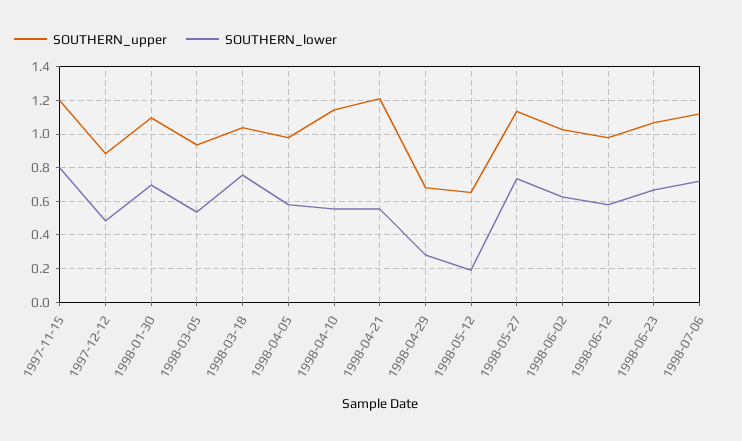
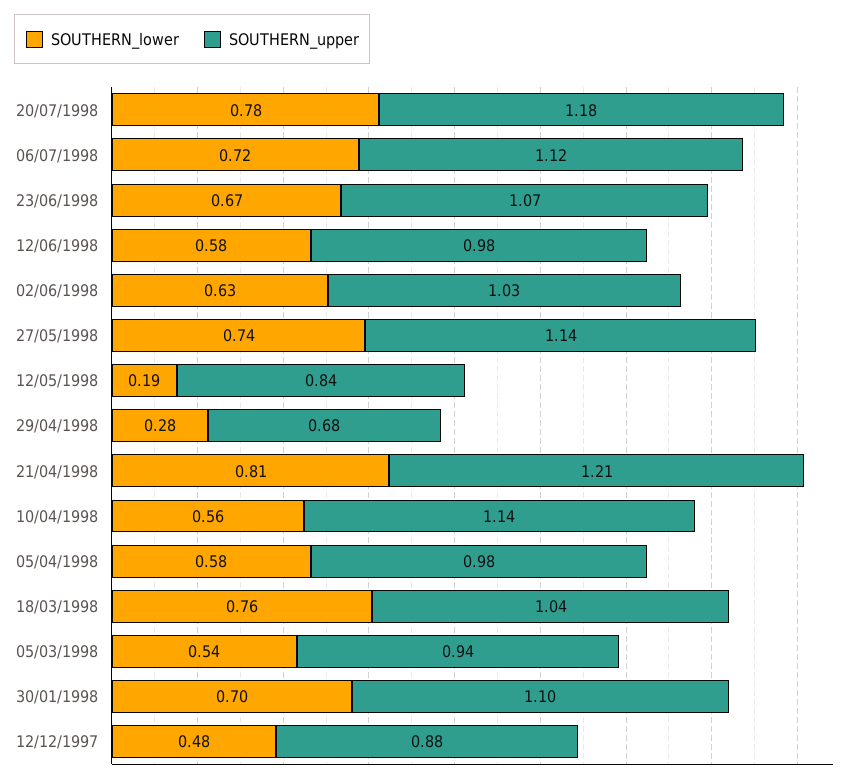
SOUTHERN_upper, 1997-11-15: 1.2 -> none
SOUTHERN_lower, 1997-11-15: 0.8 -> none
SOUTHERN_lower, 1998-04-21: 0.55 -> 0.81
SOUTHERN_upper, 1998-05-12: 0.65 -> 0.84
SOUTHERN_lower, 20/07/1998: none -> 0.78
SOUTHERN_upper, 20/07/1998: none -> 1.18

